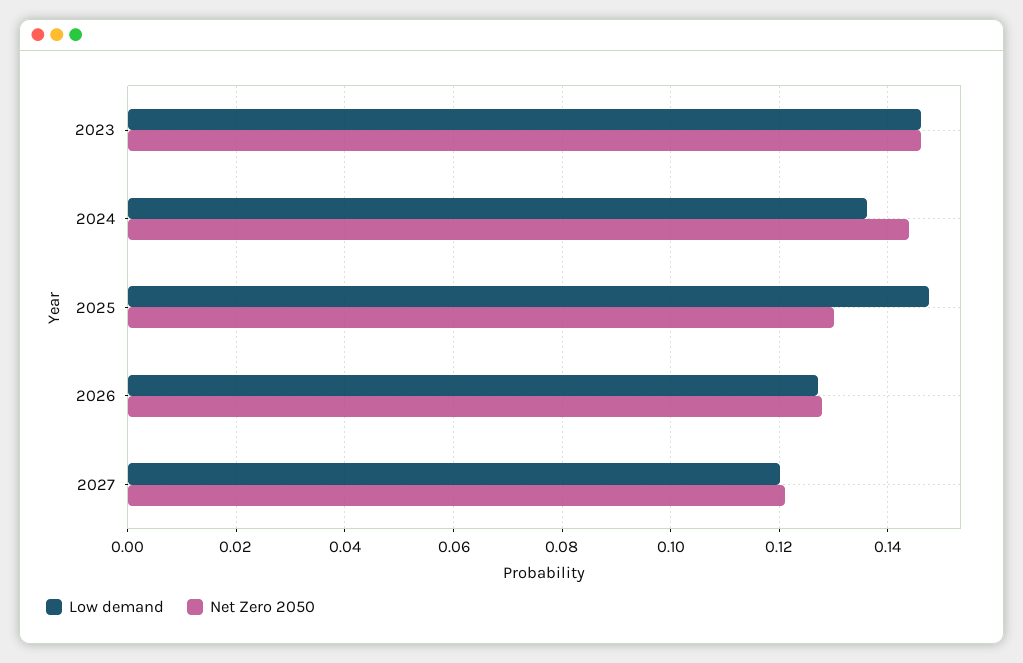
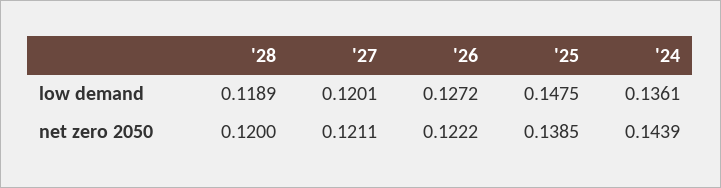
Low demand, 2023: 0.146 -> none
Net Zero 2050, 2023: 0.146 -> none
Net Zero 2050, 2025: 0.13 -> 0.1385
Net Zero 2050, 2026: 0.128 -> 0.1222
Low demand, '28: none -> 0.1189
Net Zero 2050, '28: none -> 0.12

